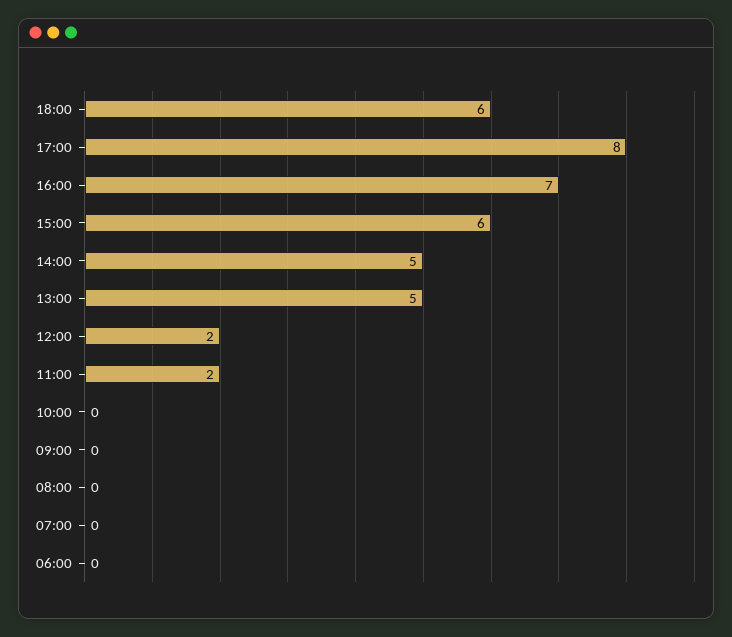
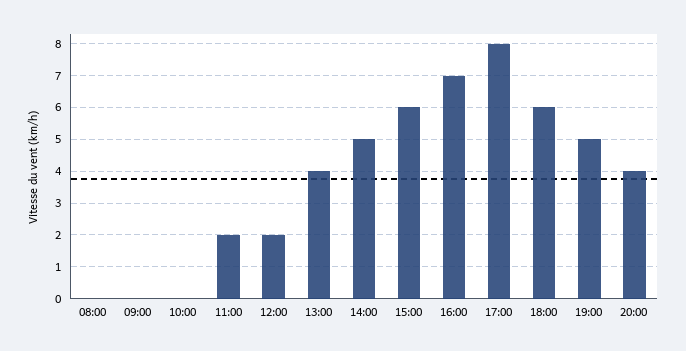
13:00: 5 -> 4
07:00: 0 -> none
06:00: 0 -> none
19:00: none -> 5
20:00: none -> 4

